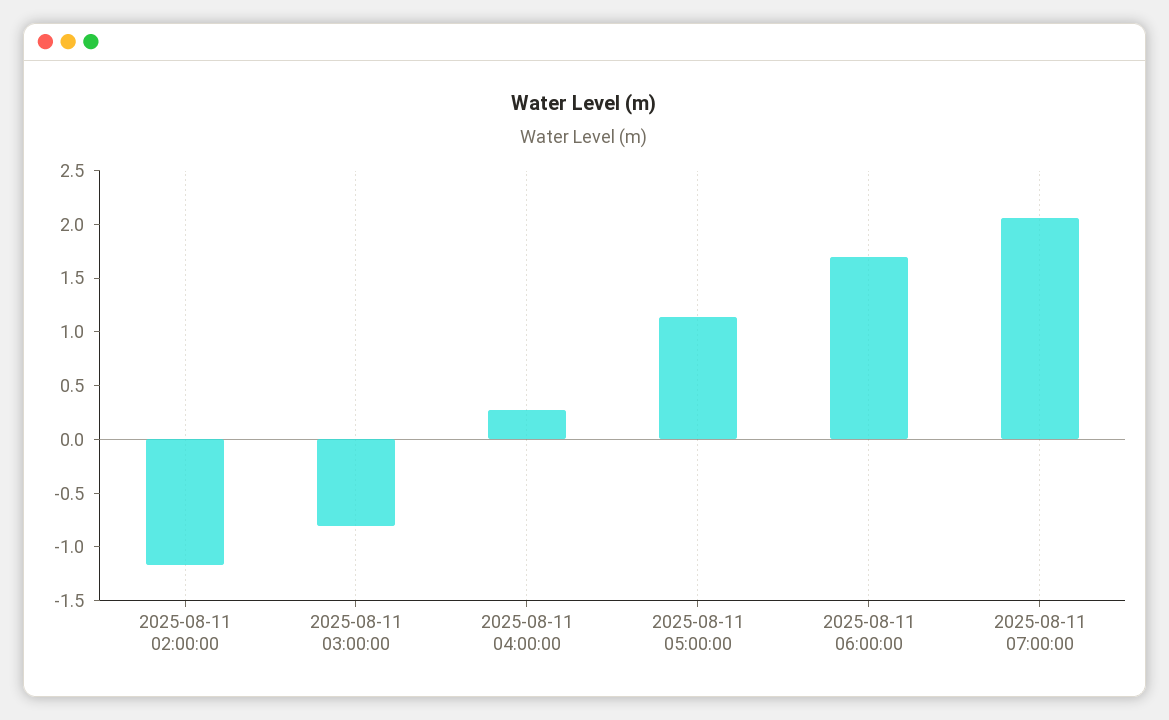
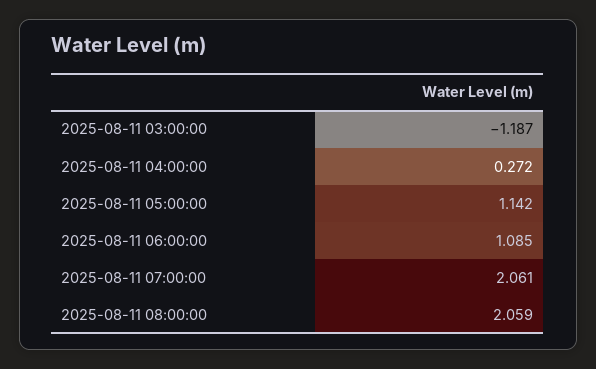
2025-08-11 02:00:00: -1.2 -> none
2025-08-11 03:00:00: -0.8 -> -1.187
2025-08-11 06:00:00: 1.7 -> 1.085
2025-08-11 08:00:00: none -> 2.059

